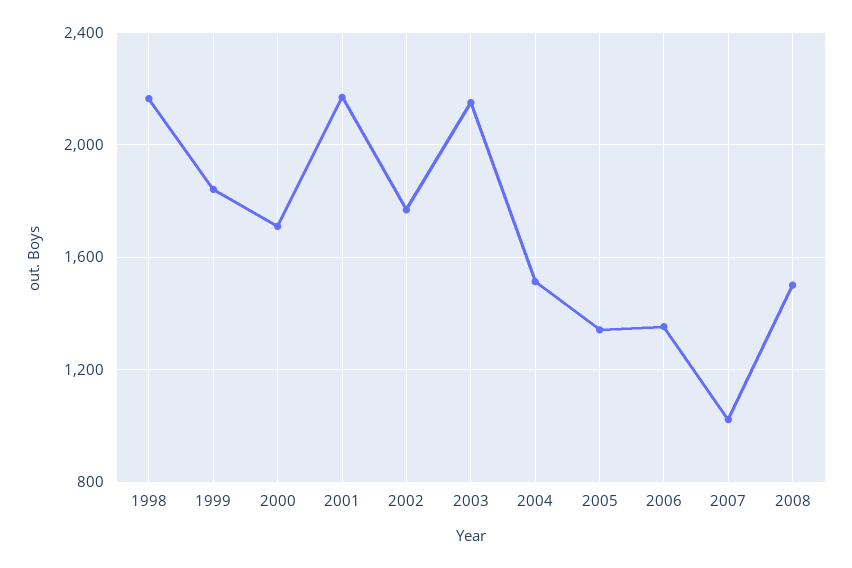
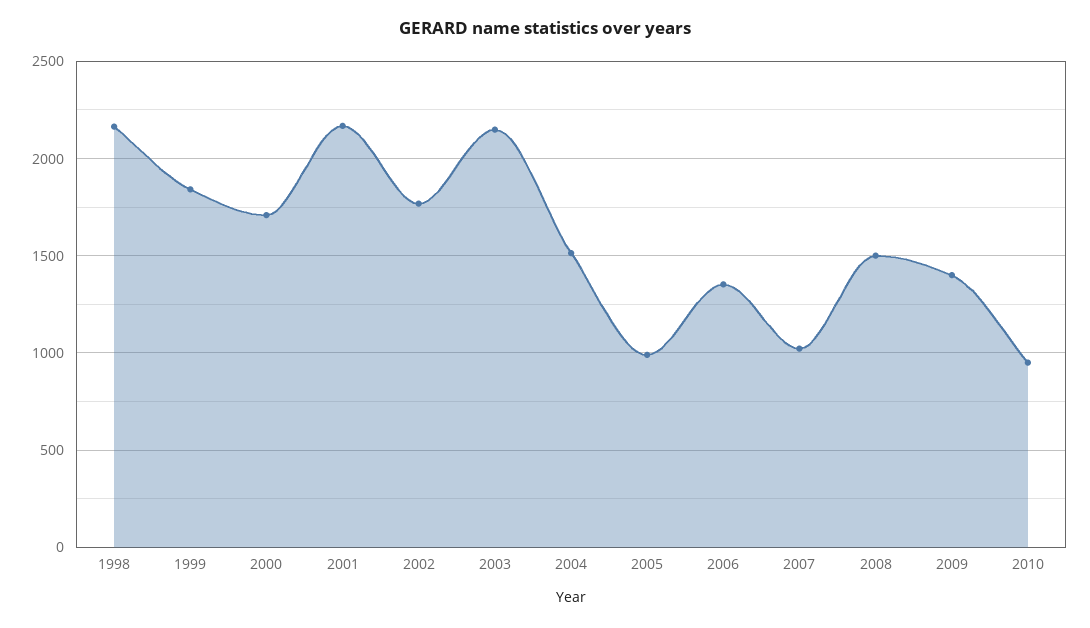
2005: 1350 -> 1000
2009: none -> 1400
2010: none -> 950

